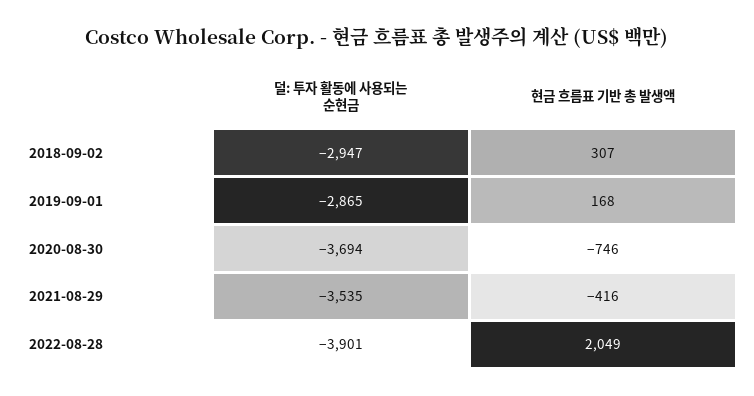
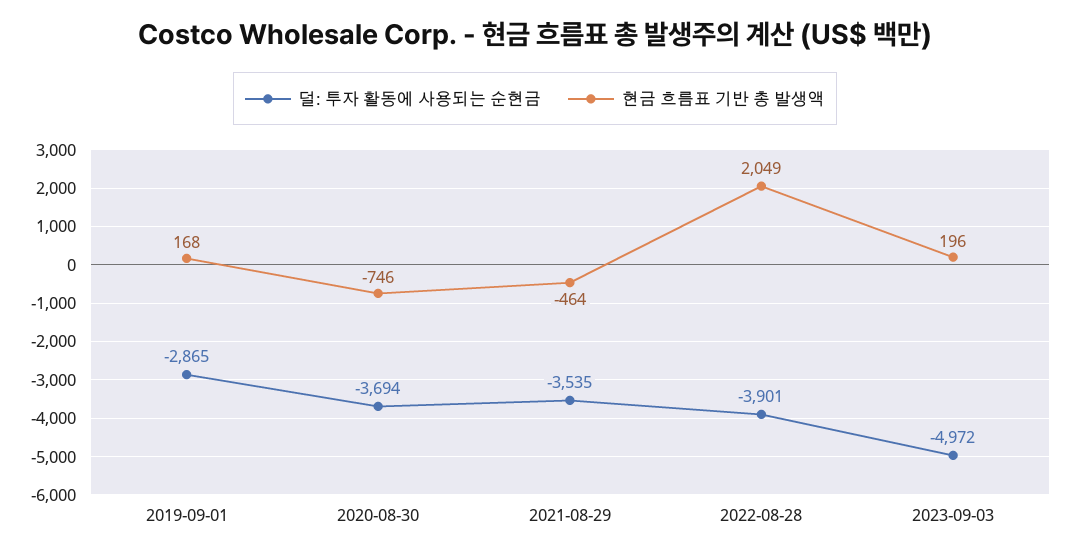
덜: 투자 활동에 사용되는 순현금, 2018-09-02: -2947 -> none
현금 흐름표 기반 총 발생액, 2018-09-02: 307 -> none
현금 흐름표 기반 총 발생액, 2021-08-29: -416 -> -464
덜: 투자 활동에 사용되는 순현금, 2023-09-03: none -> -4972
현금 흐름표 기반 총 발생액, 2023-09-03: none -> 196

